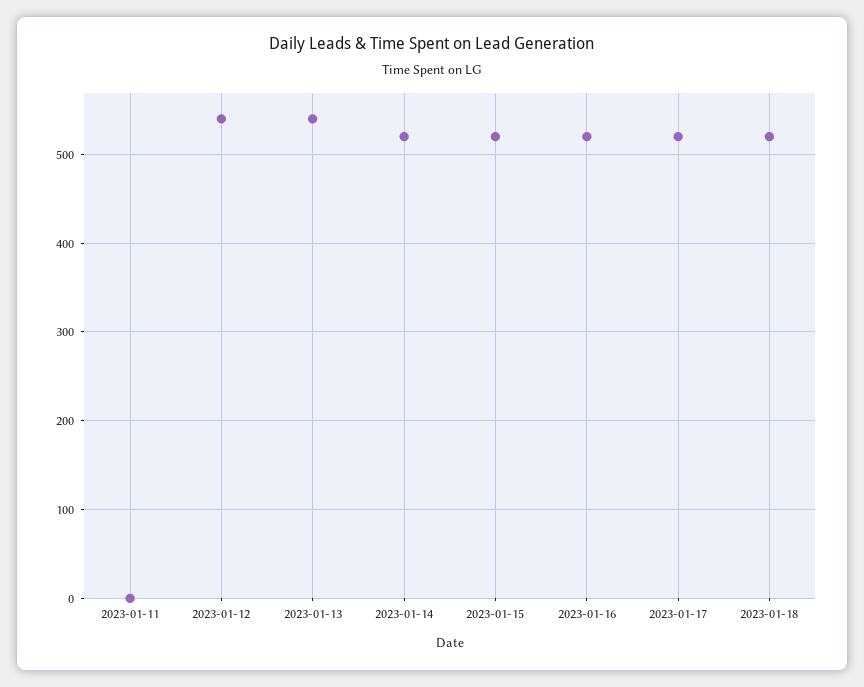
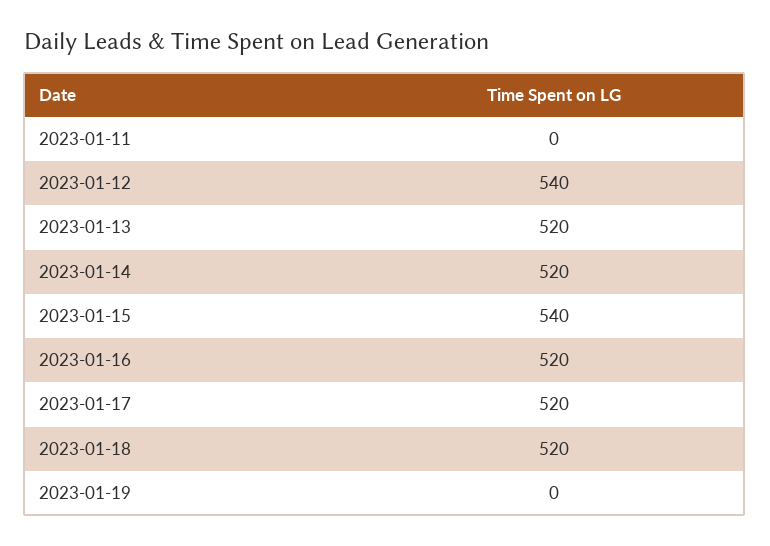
2023-01-13: 540 -> 520
2023-01-15: 520 -> 540
2023-01-19: none -> 0

